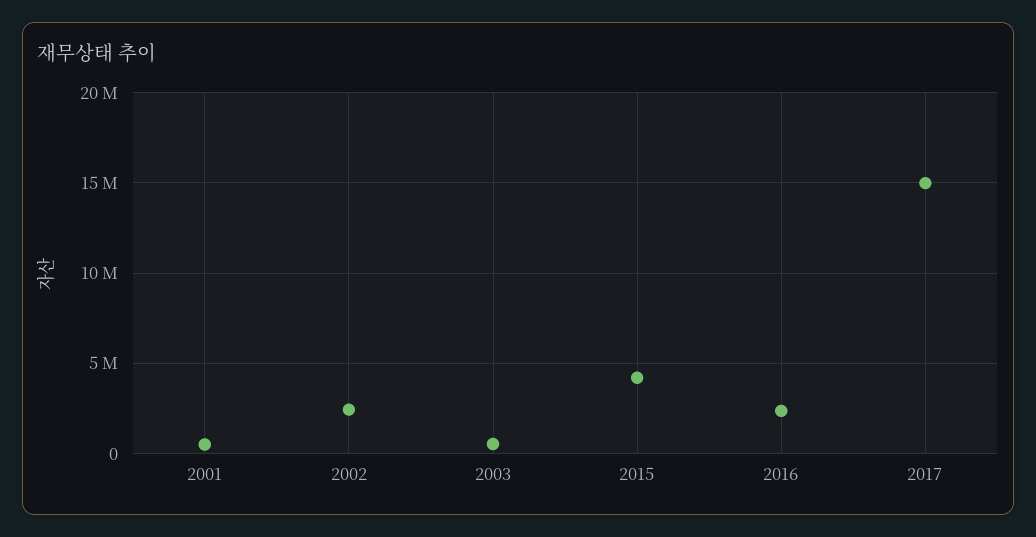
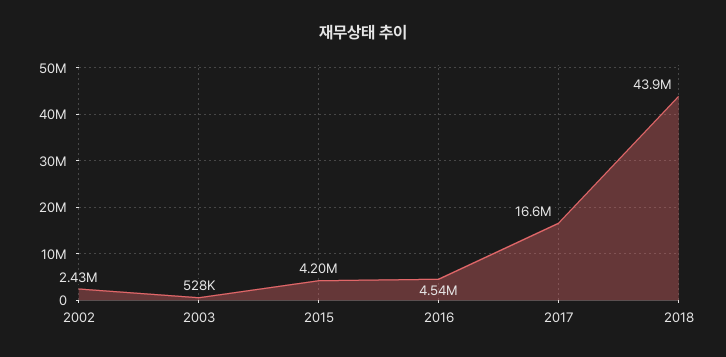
2001: 500000 -> none
2016: 2500000 -> 4540000
2017: 15000000 -> 16600000
2018: none -> 43900000

